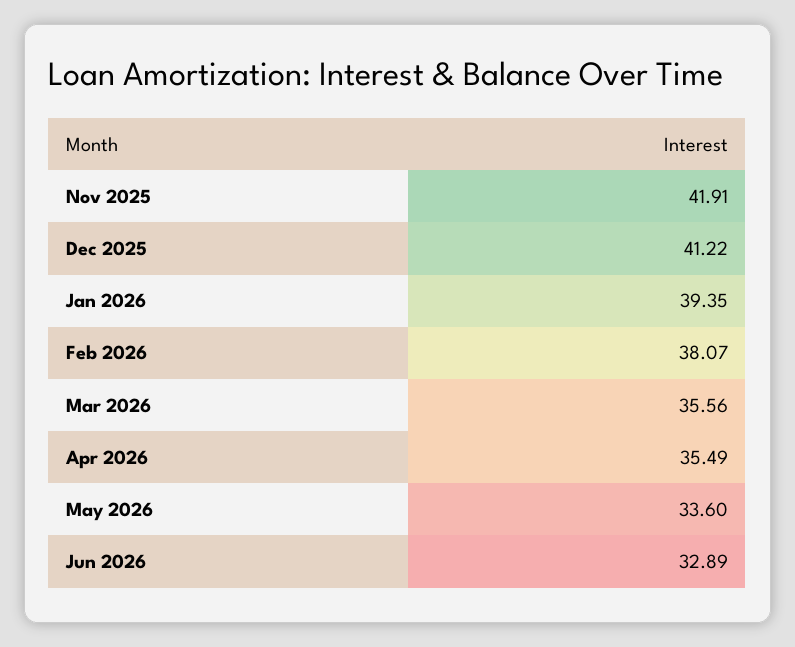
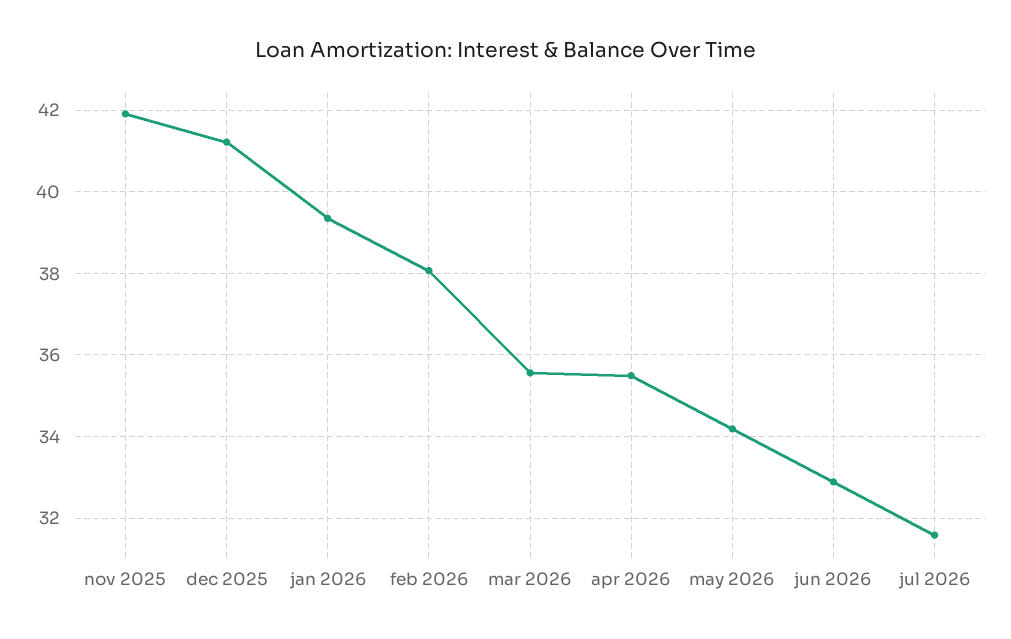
May 2026: 33.6 -> 34.2
jul 2026: none -> 31.6

